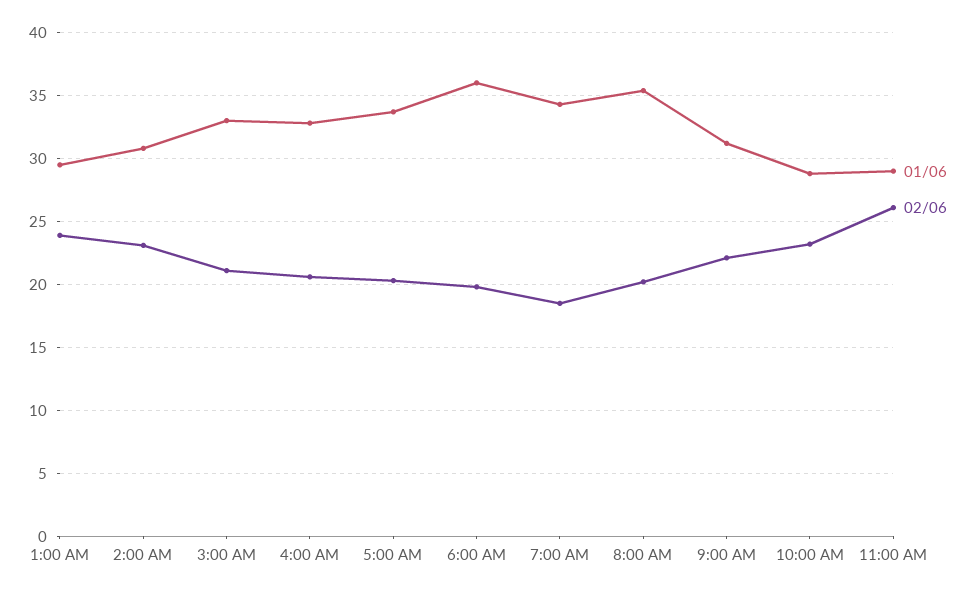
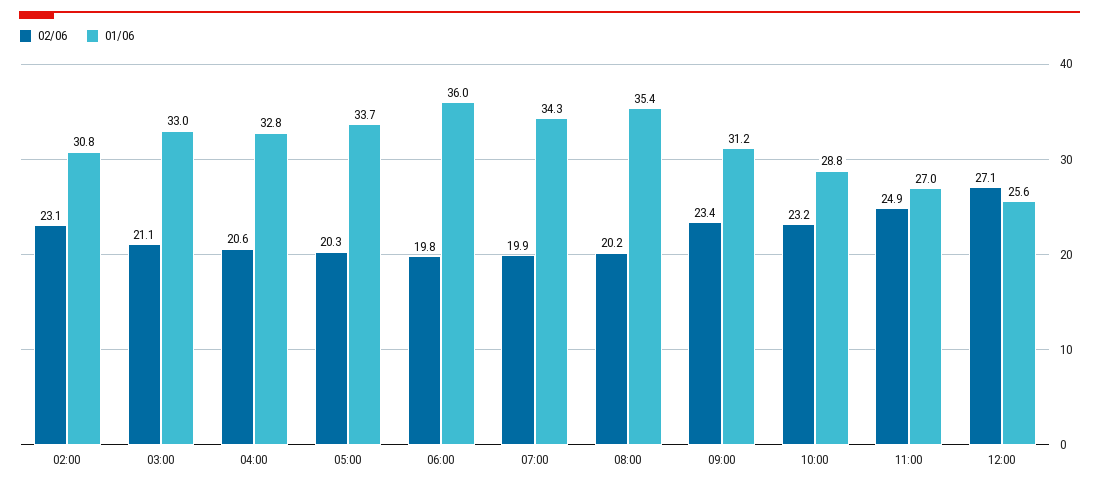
01/06, 1:00 AM: 29.5 -> none
02/06, 1:00 AM: 24 -> none
02/06, 7:00 AM: 18.5 -> 19.9
02/06, 9:00 AM: 22 -> 23.4
01/06, 11:00 AM: 29 -> 27
02/06, 11:00 AM: 26 -> 24.9
02/06, 12:00: none -> 27.1
01/06, 12:00: none -> 25.6

